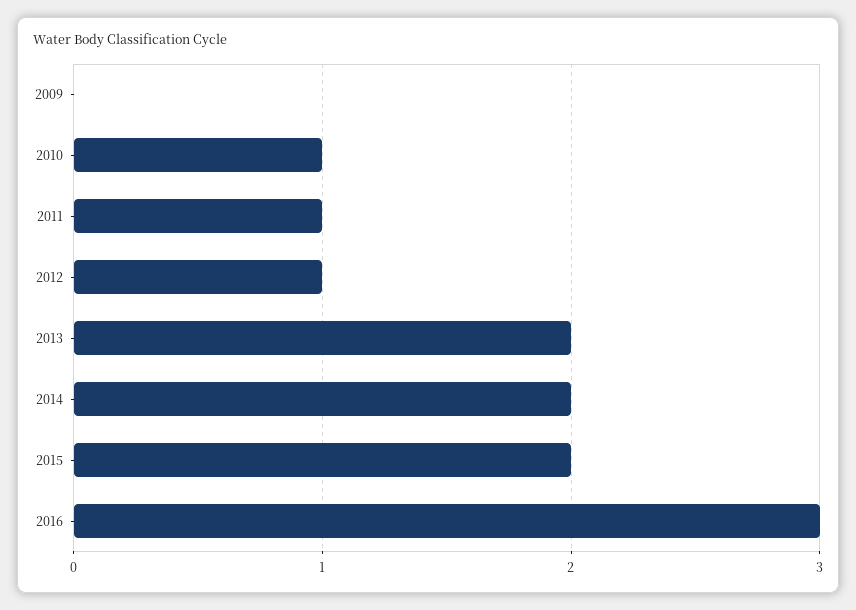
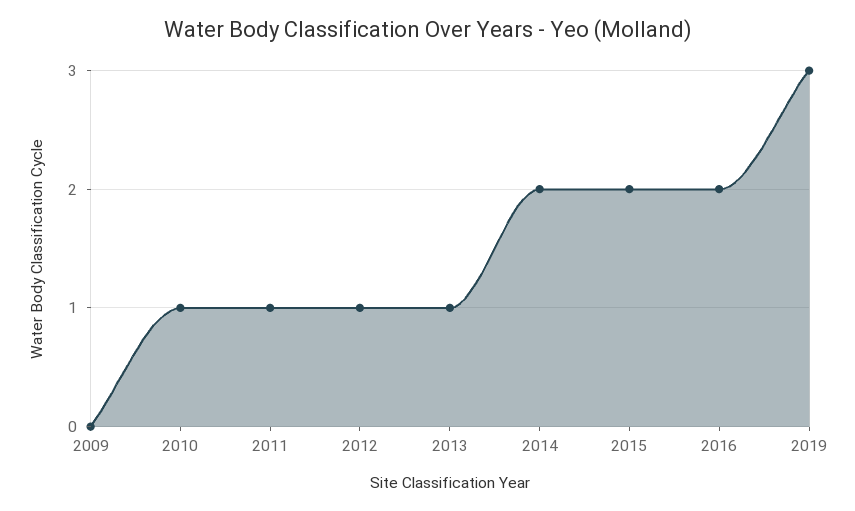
2013: 2 -> 1
2016: 3 -> 2
2019: none -> 3

